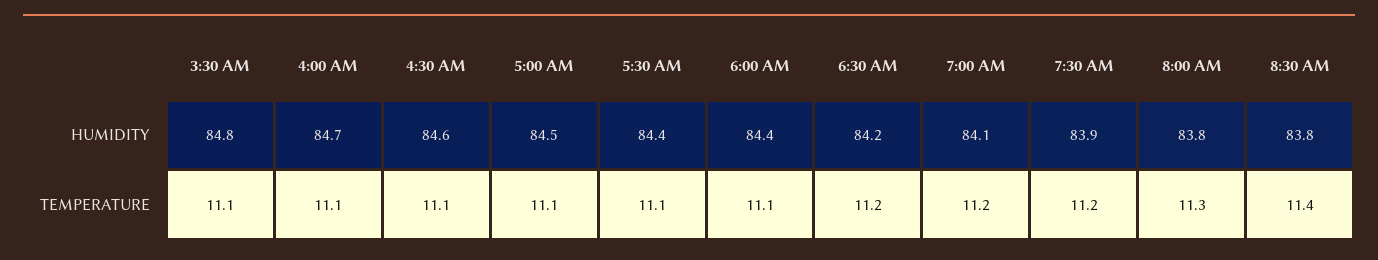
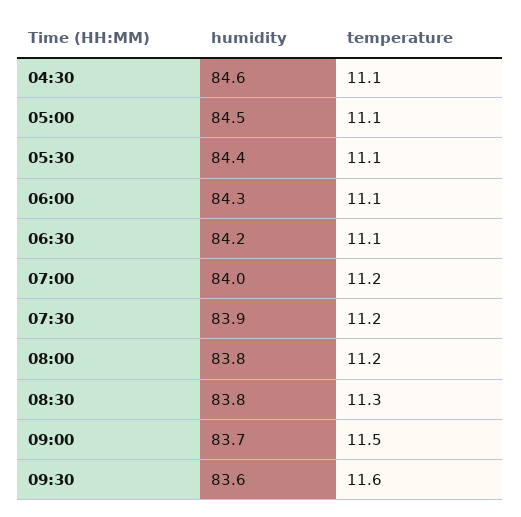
3:30 AM, HUMIDITY: 84.8 -> none
4:00 AM, HUMIDITY: 84.7 -> none
6:00 AM, HUMIDITY: 84.4 -> 84.3
7:00 AM, HUMIDITY: 84.1 -> 84
3:30 AM, TEMPERATURE: 11.1 -> none
4:00 AM, TEMPERATURE: 11.1 -> none
6:30 AM, TEMPERATURE: 11.2 -> 11.1
8:00 AM, TEMPERATURE: 11.3 -> 11.2
8:30 AM, TEMPERATURE: 11.4 -> 11.3
09:00, HUMIDITY: none -> 83.7
09:00, TEMPERATURE: none -> 11.5
09:30, HUMIDITY: none -> 83.6
09:30, TEMPERATURE: none -> 11.6

